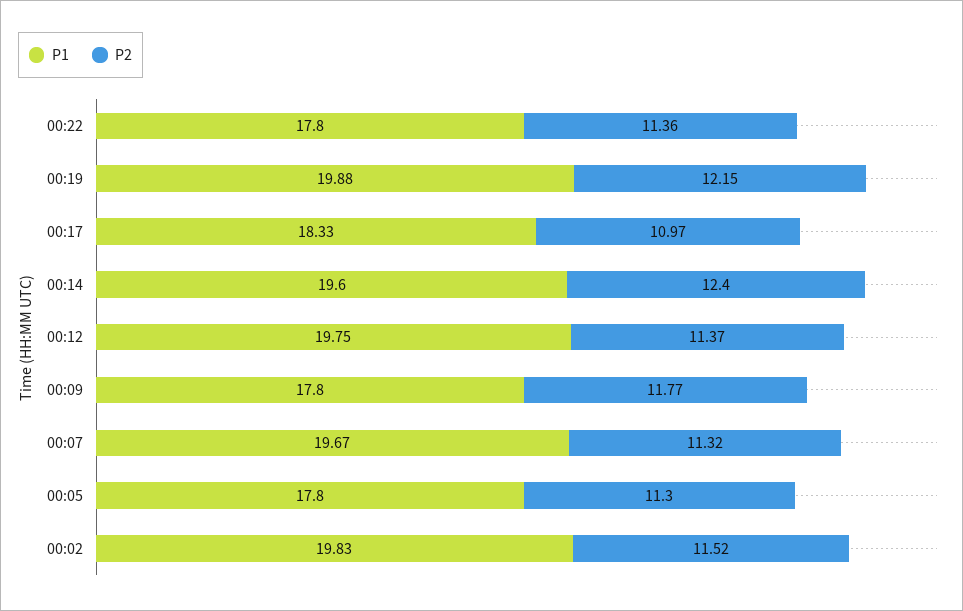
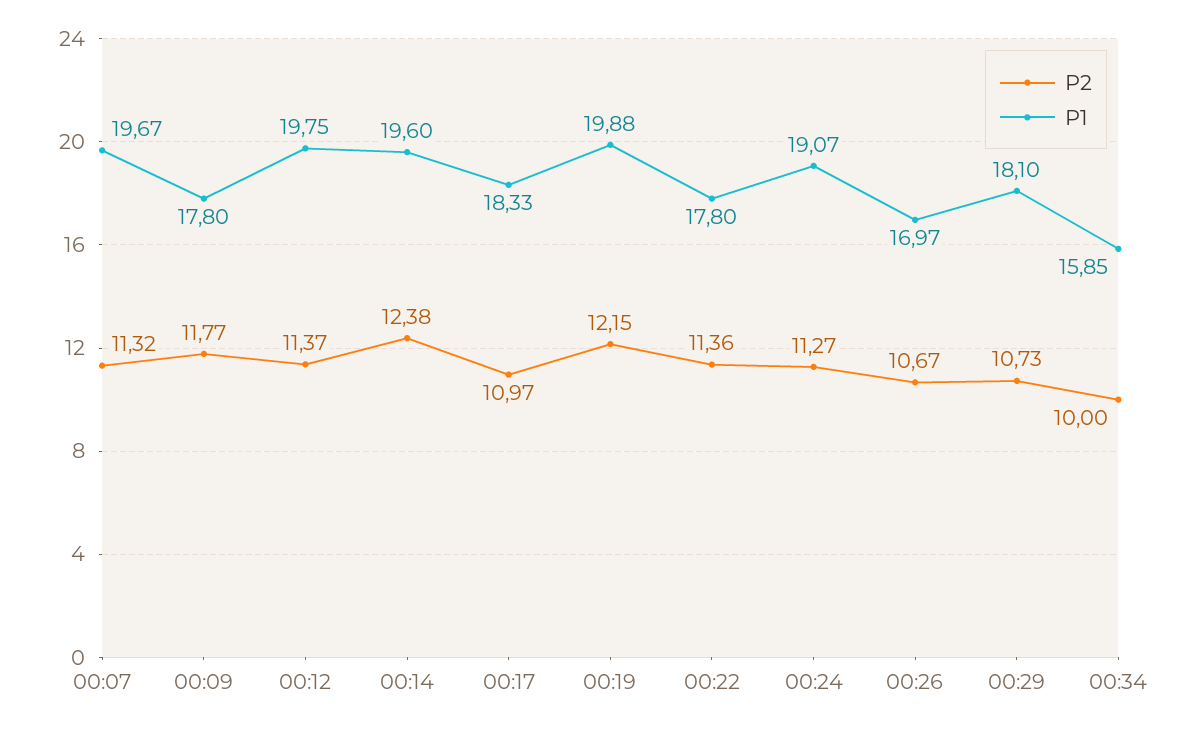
P2, 00:14: 12.4 -> 12.38
P1, 00:05: 17.8 -> none
P2, 00:05: 11.3 -> none
P1, 00:02: 19.83 -> none
P2, 00:02: 11.52 -> none
P2, 00:24: none -> 11.27
P1, 00:24: none -> 19.07
P2, 00:26: none -> 10.67
P1, 00:26: none -> 16.97
P2, 00:29: none -> 10.73
P1, 00:29: none -> 18.1
P2, 00:34: none -> 10
P1, 00:34: none -> 15.85

